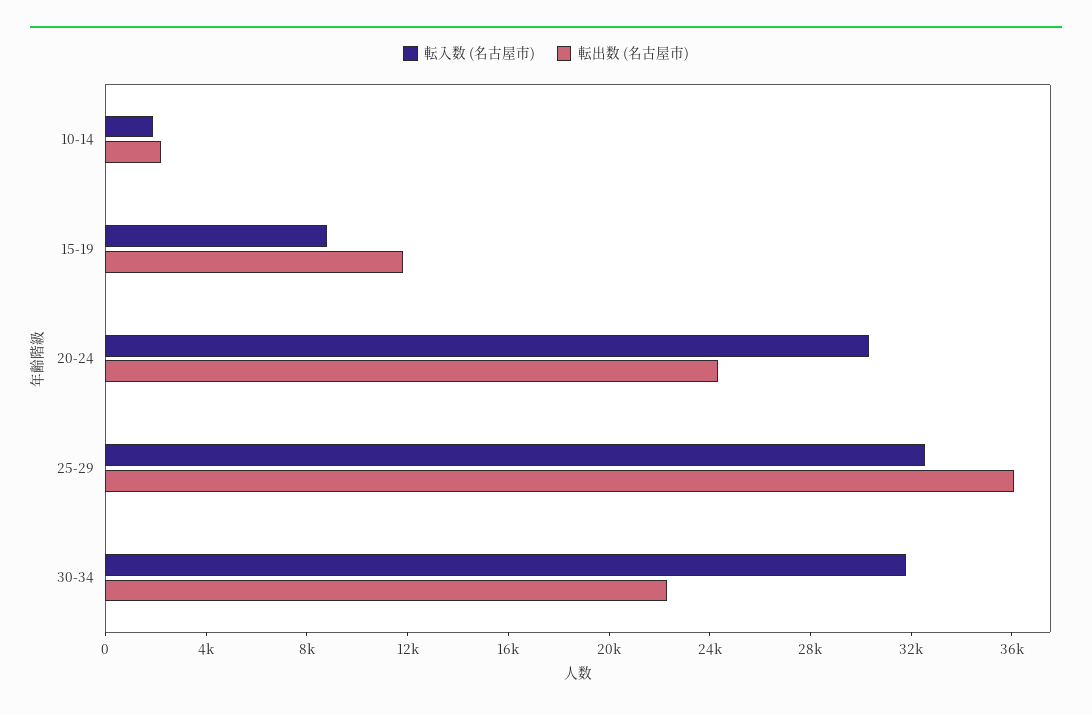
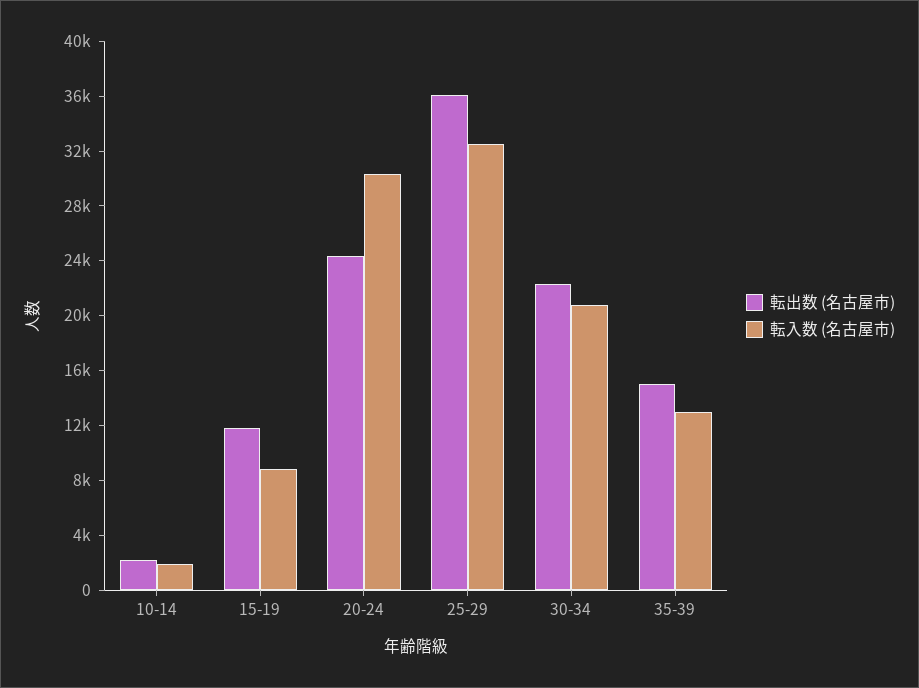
転入数 (名古屋市), 30-34: 32000 -> 21000
転出数 (名古屋市), 35-39: none -> 15000
転入数 (名古屋市), 35-39: none -> 13000

